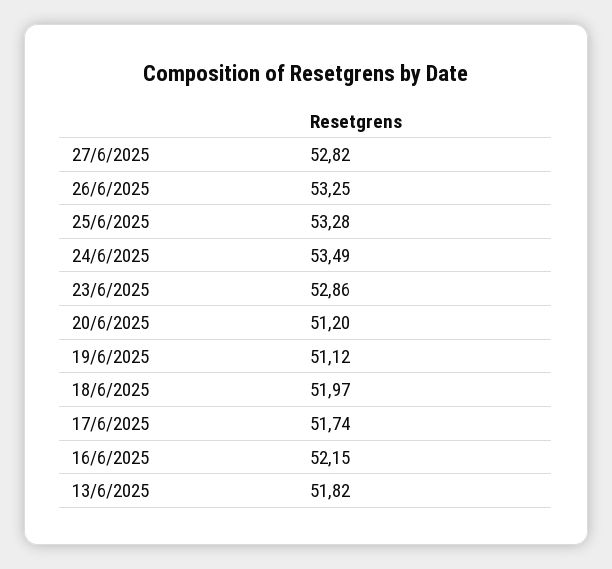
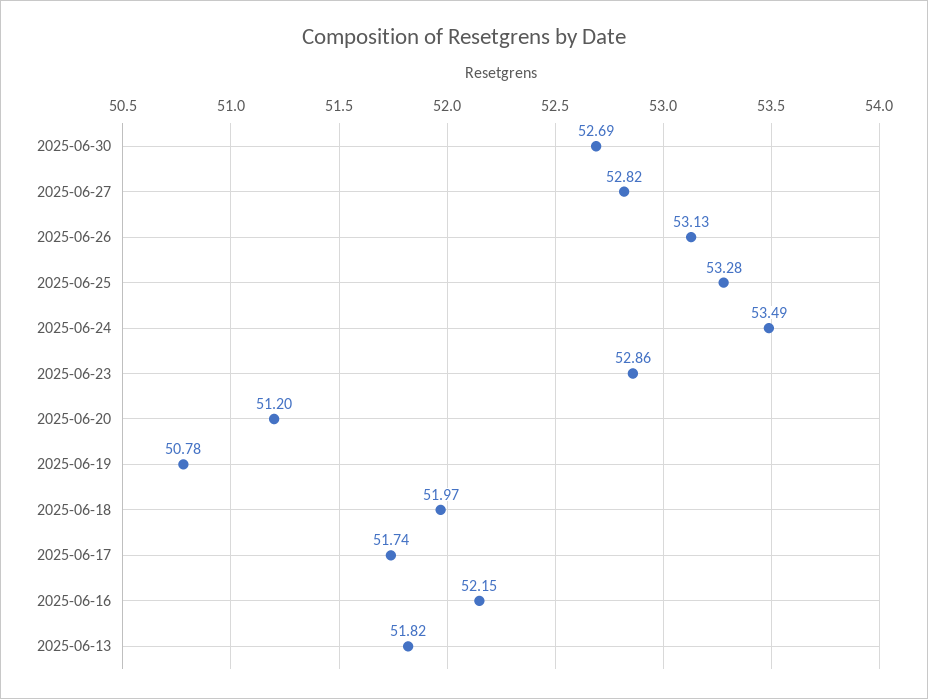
26/6/2025: 53.25 -> 53.13
19/6/2025: 51.12 -> 50.78
2025-06-30: none -> 52.69

